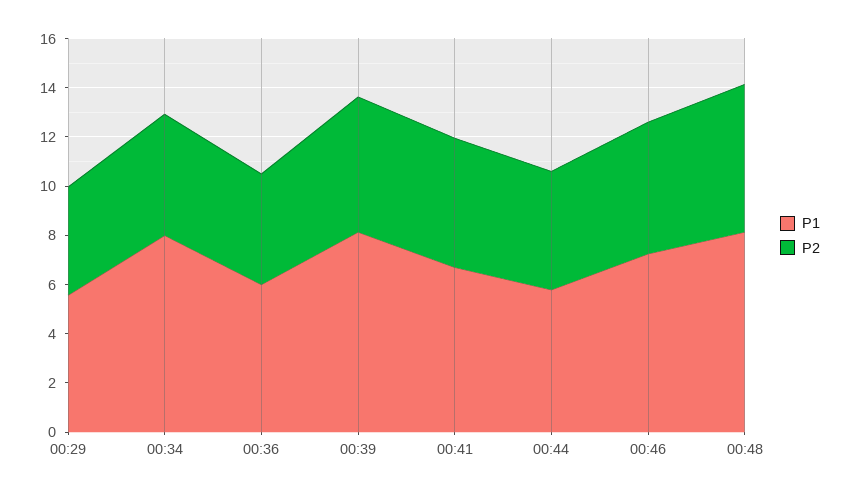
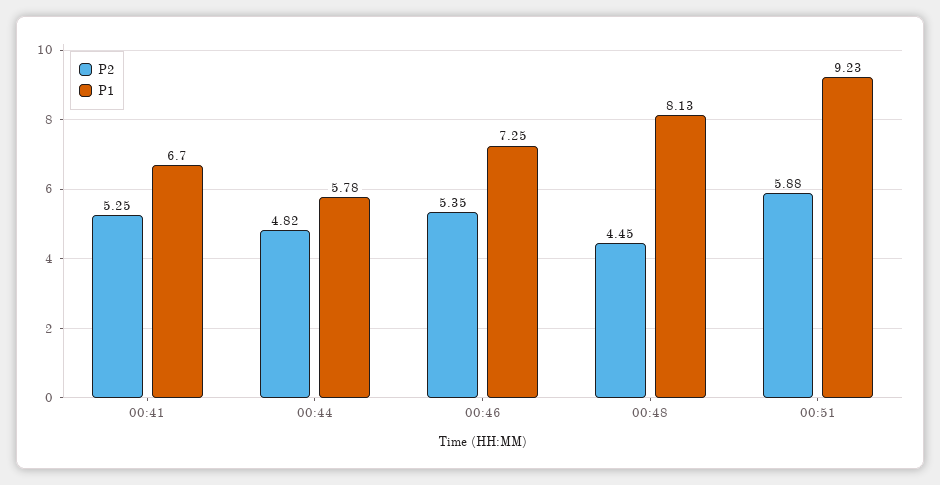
P1, 00:29: 5.5 -> none
P2, 00:29: 4.5 -> none
P1, 00:34: 8 -> none
P2, 00:34: 5 -> none
P1, 00:36: 6 -> none
P2, 00:36: 4.5 -> none
P1, 00:39: 8 -> none
P2, 00:39: 5.5 -> none
P2, 00:48: 6 -> 4.45
P2, 00:51: none -> 5.88
P1, 00:51: none -> 9.23

